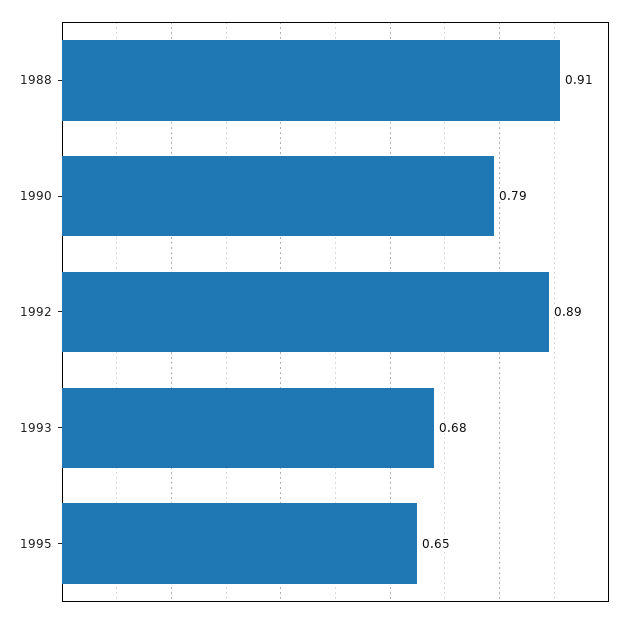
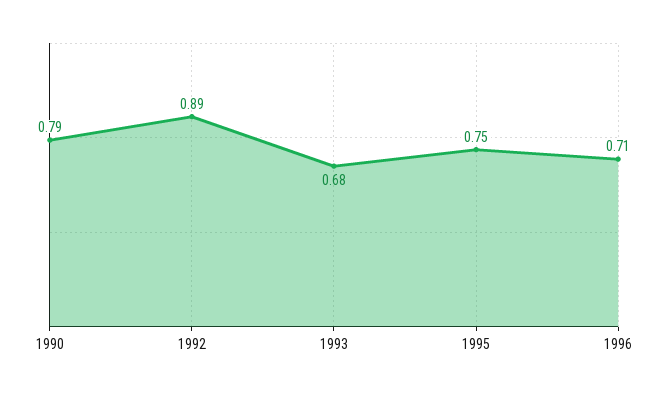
1988: 0.91 -> none
1995: 0.65 -> 0.75
1996: none -> 0.71

